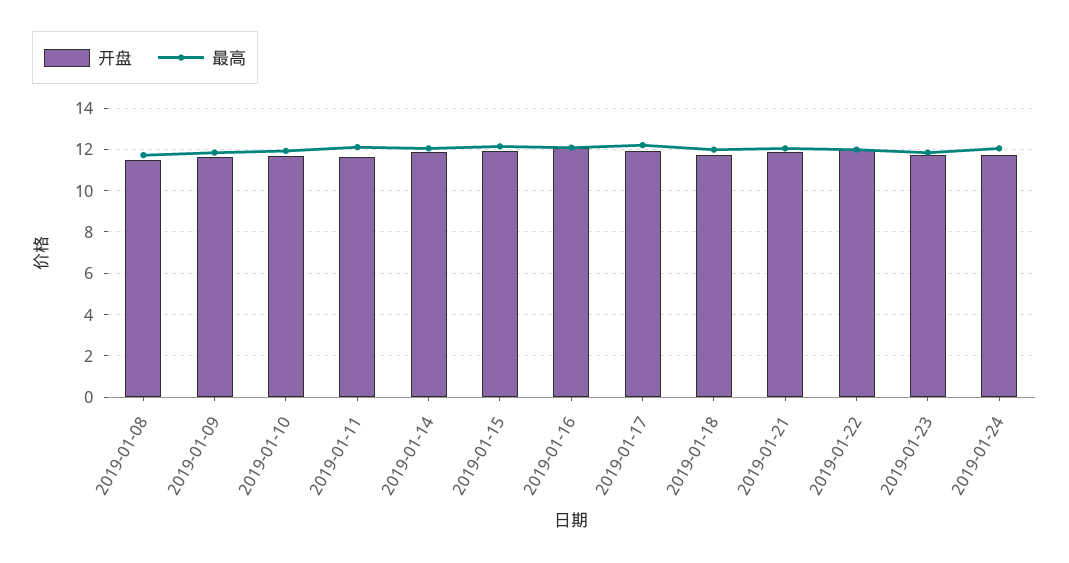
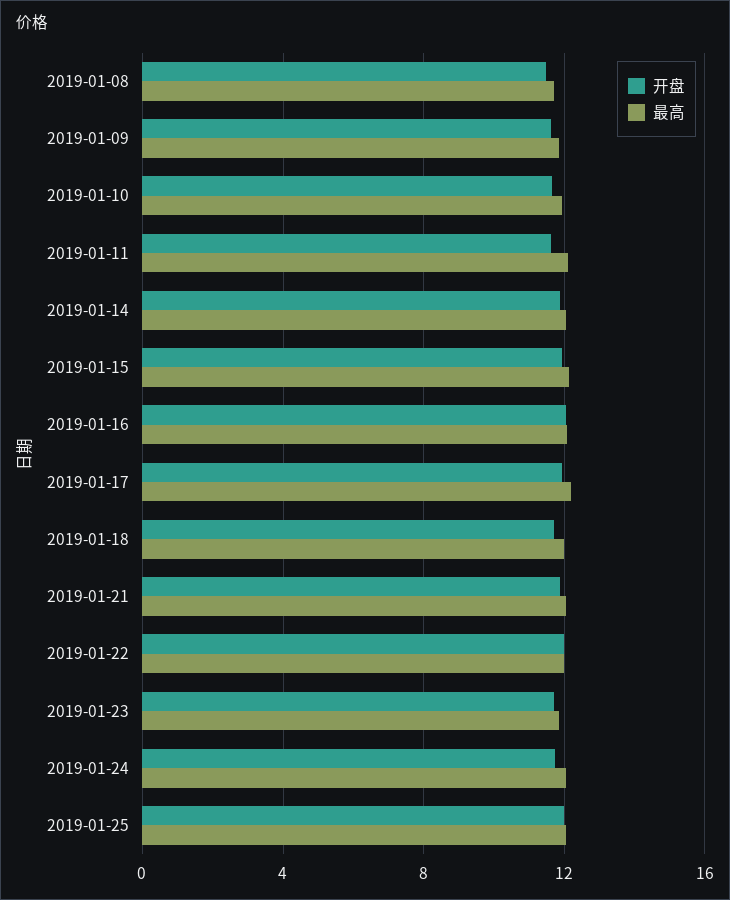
开盘, 2019-01-25: none -> 12
最高, 2019-01-25: none -> 12

